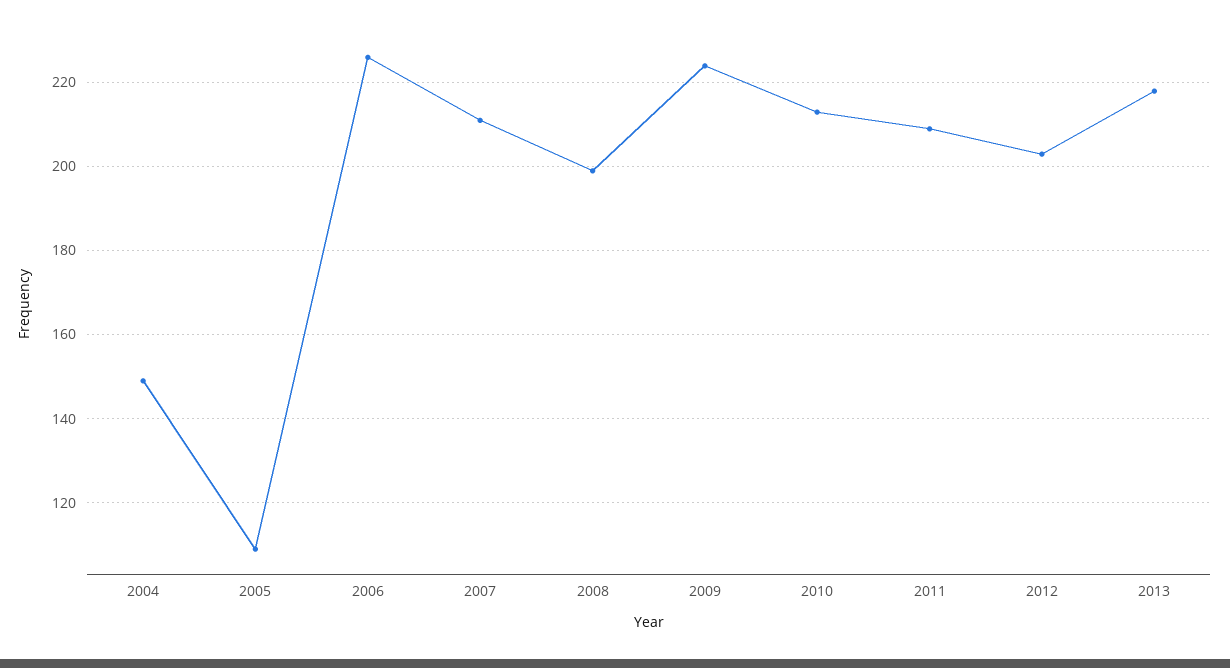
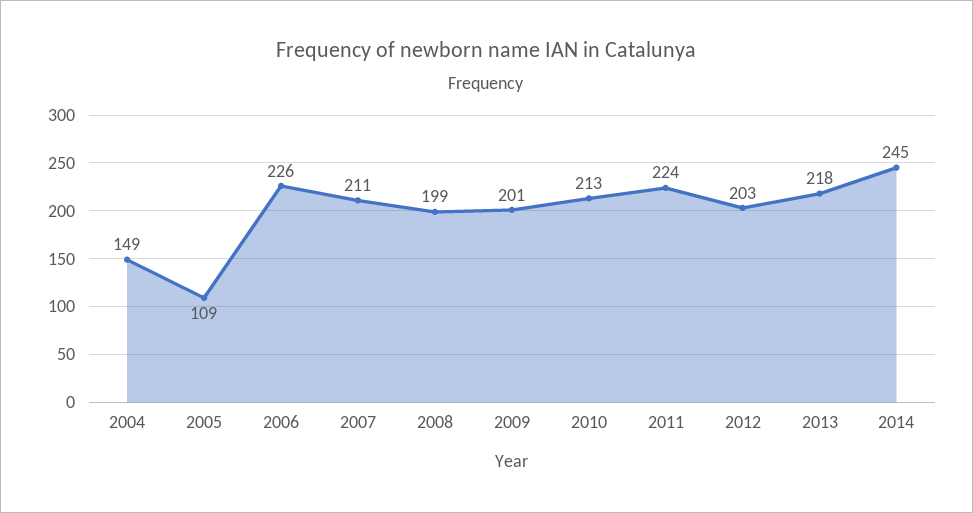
2009: 225 -> 201
2011: 210 -> 224
2014: none -> 245

